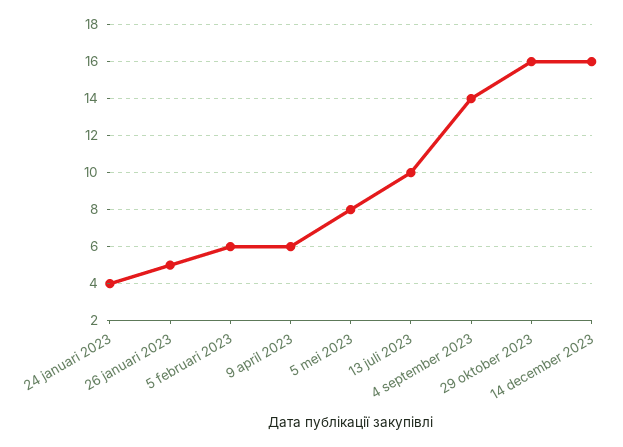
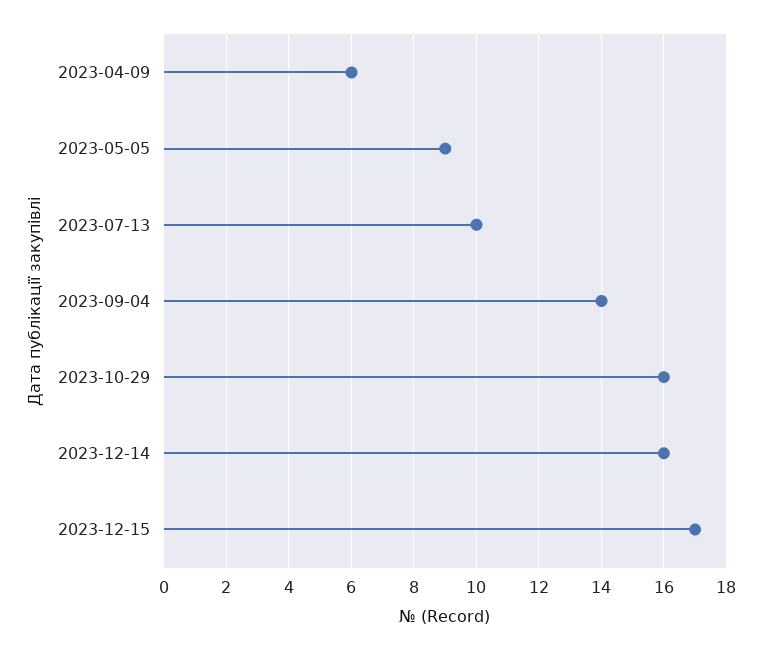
24 januari 2023: 4 -> none
26 januari 2023: 5 -> none
5 februari 2023: 6 -> none
5 mei 2023: 8 -> 9
2023-12-15: none -> 17

